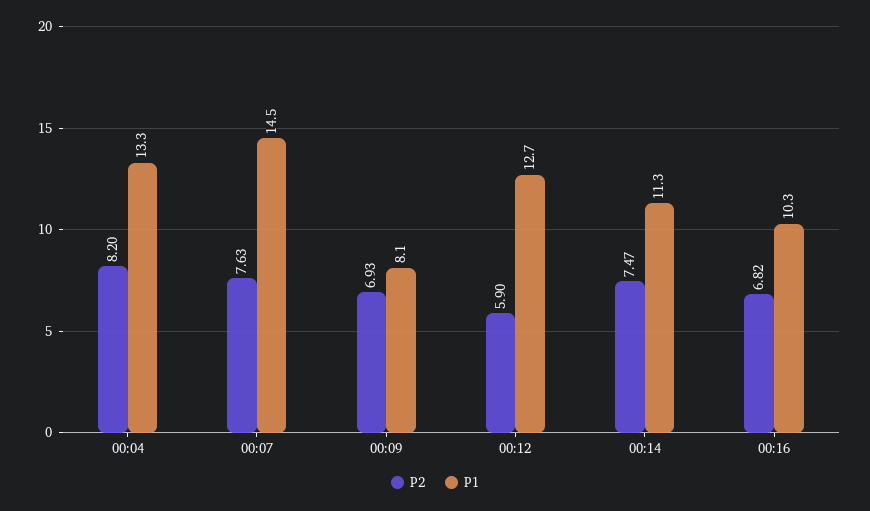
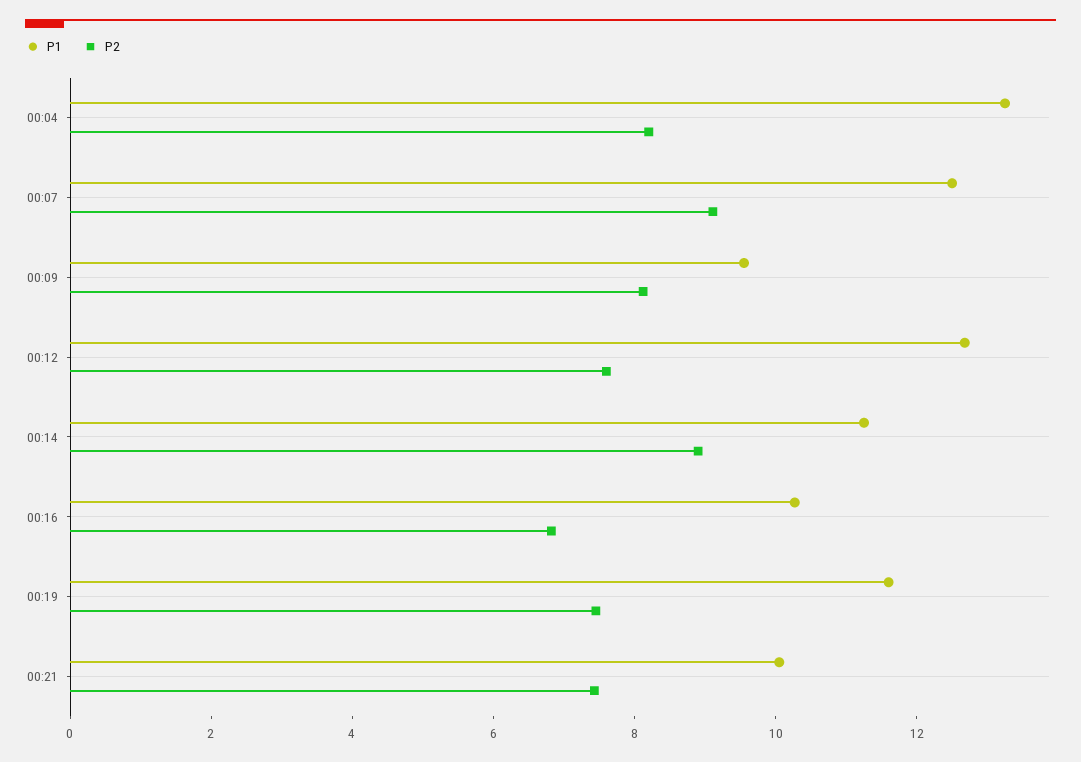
P2, 00:07: 7.63 -> 9
P1, 00:07: 14.5 -> 12.5
P2, 00:09: 6.93 -> 8
P1, 00:09: 8.1 -> 9.5
P2, 00:12: 5.9 -> 7.5
P2, 00:14: 7.47 -> 9
P1, 00:19: none -> 11.5
P2, 00:19: none -> 7.5
P1, 00:21: none -> 10
P2, 00:21: none -> 7.5

